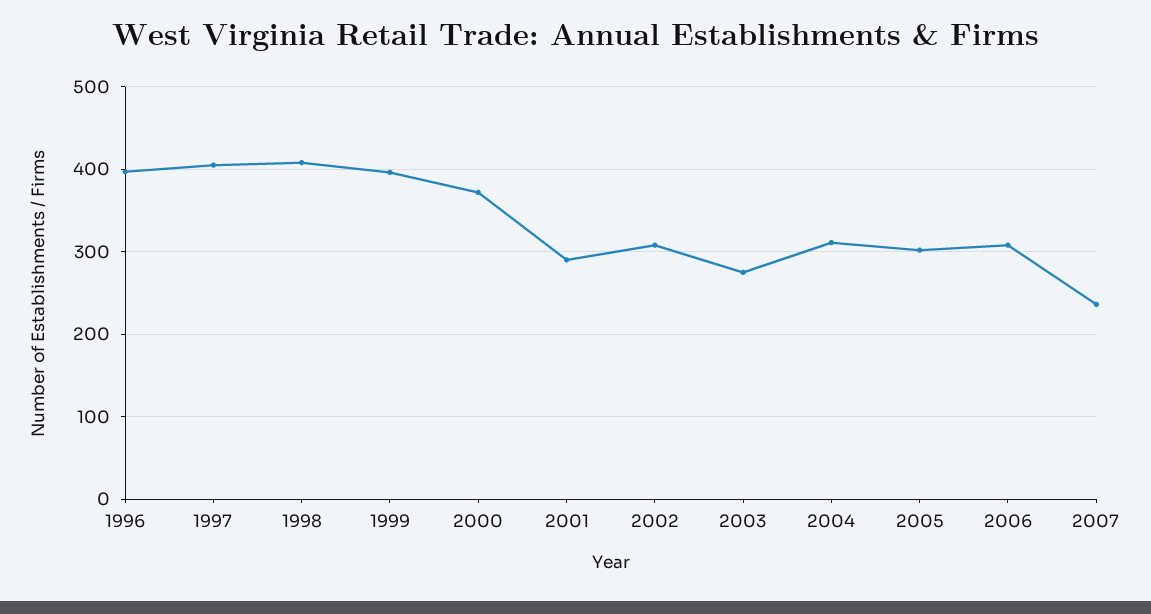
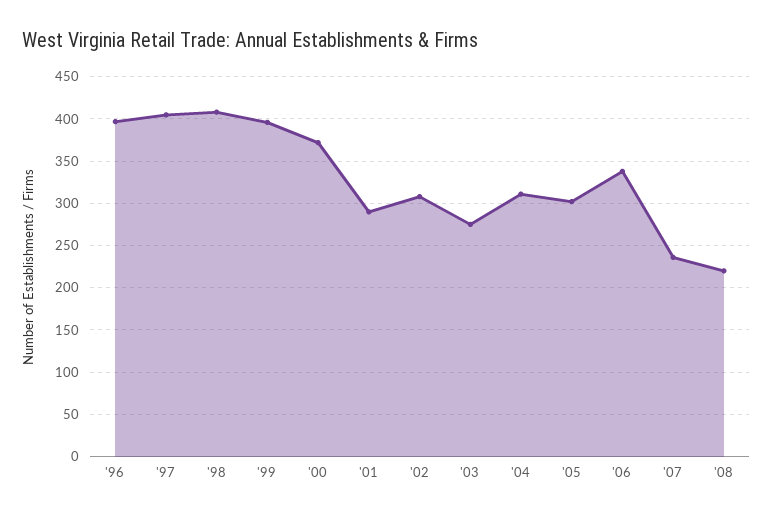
2006: 310 -> 340
'08: none -> 220

